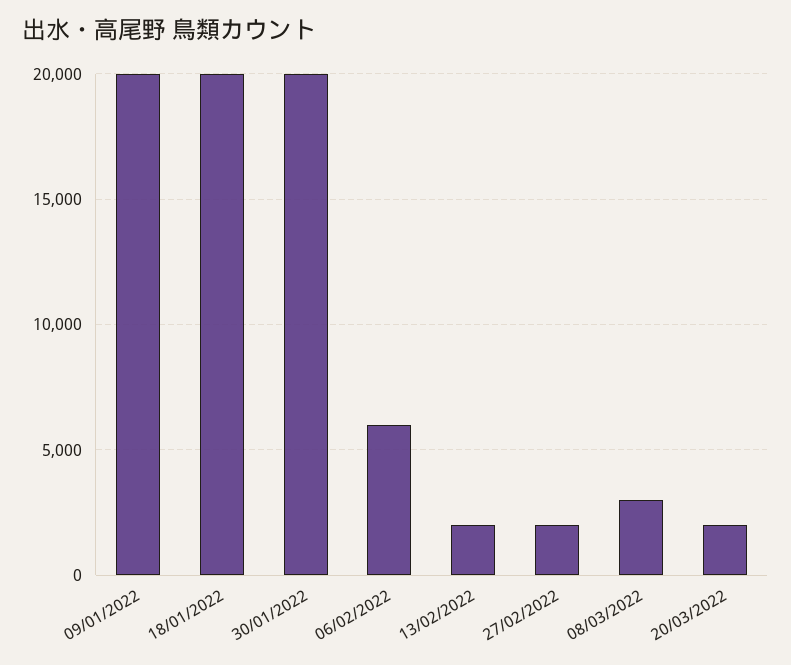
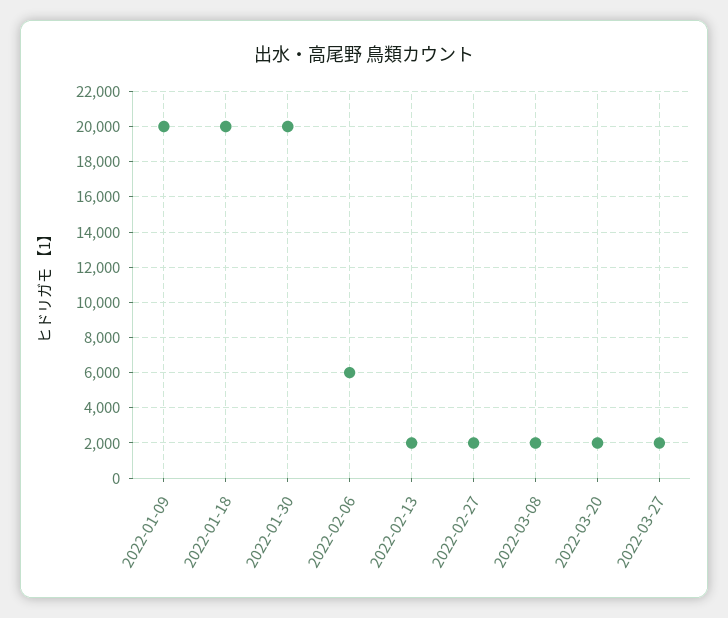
08/03/2022: 3000 -> 2000
2022-03-27: none -> 2000

